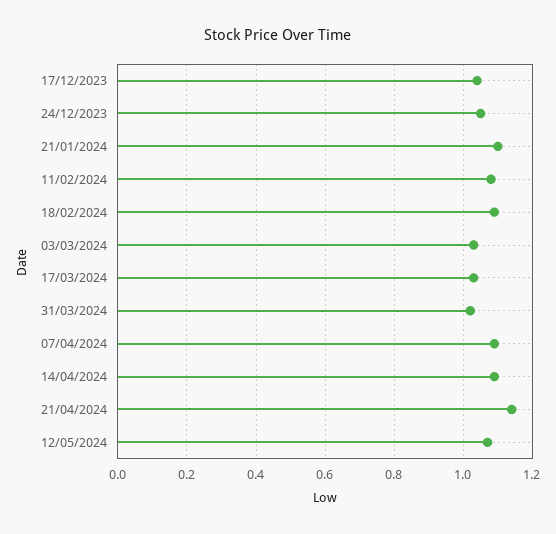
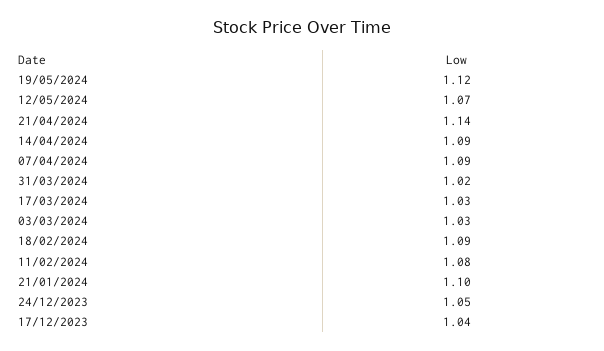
19/05/2024: none -> 1.12

